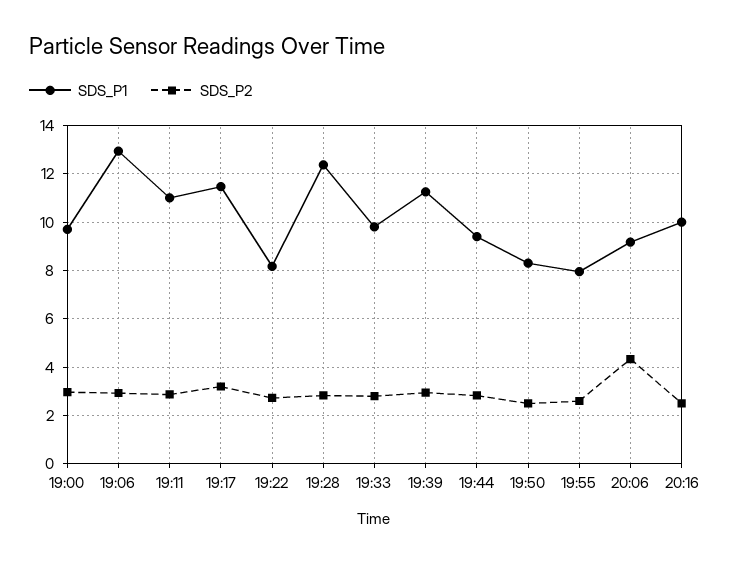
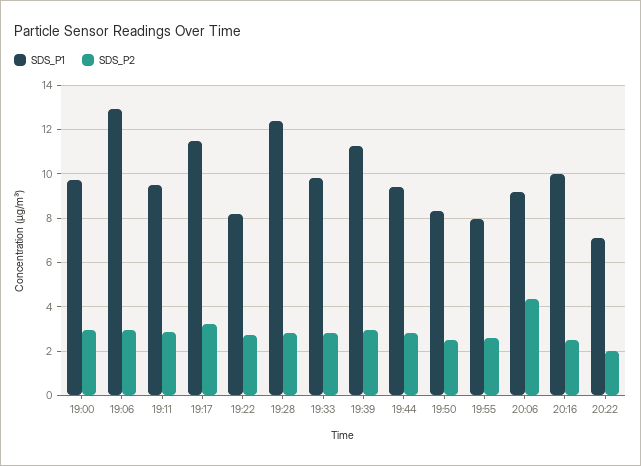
SDS_P1, 19:11: 11 -> 9.5
SDS_P1, 20:22: none -> 7
SDS_P2, 20:22: none -> 2

